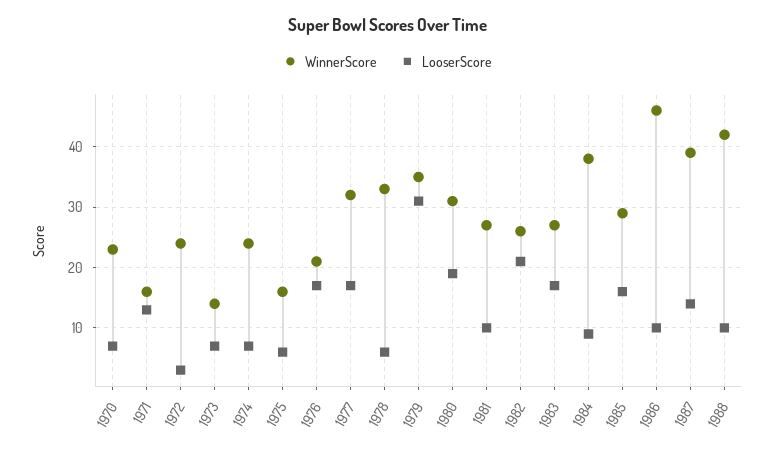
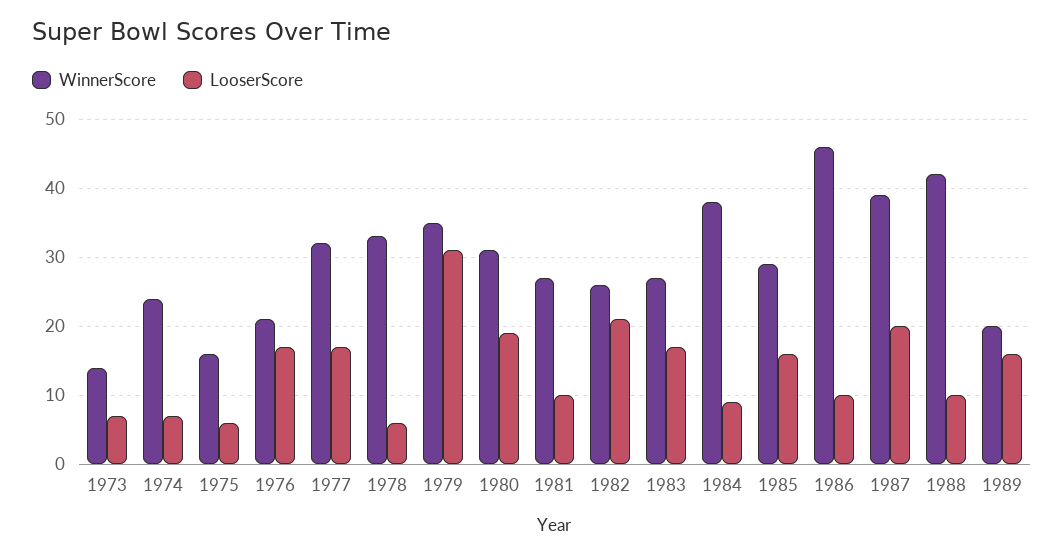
WinnerScore, 1970: 23 -> none
LooserScore, 1970: 7 -> none
WinnerScore, 1971: 16 -> none
LooserScore, 1971: 13 -> none
WinnerScore, 1972: 24 -> none
LooserScore, 1972: 3 -> none
LooserScore, 1987: 14 -> 20
WinnerScore, 1989: none -> 20
LooserScore, 1989: none -> 16

